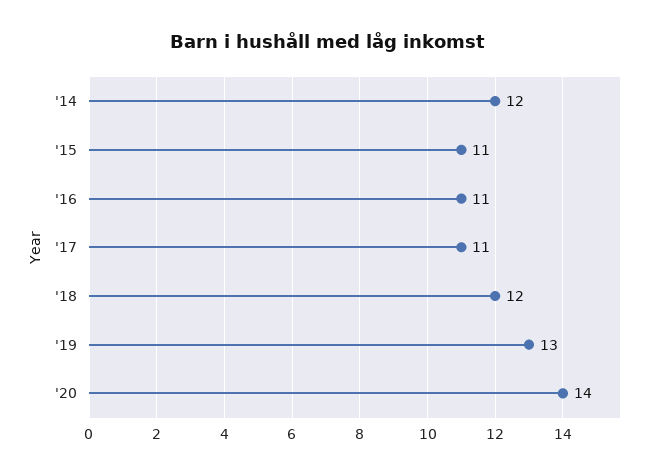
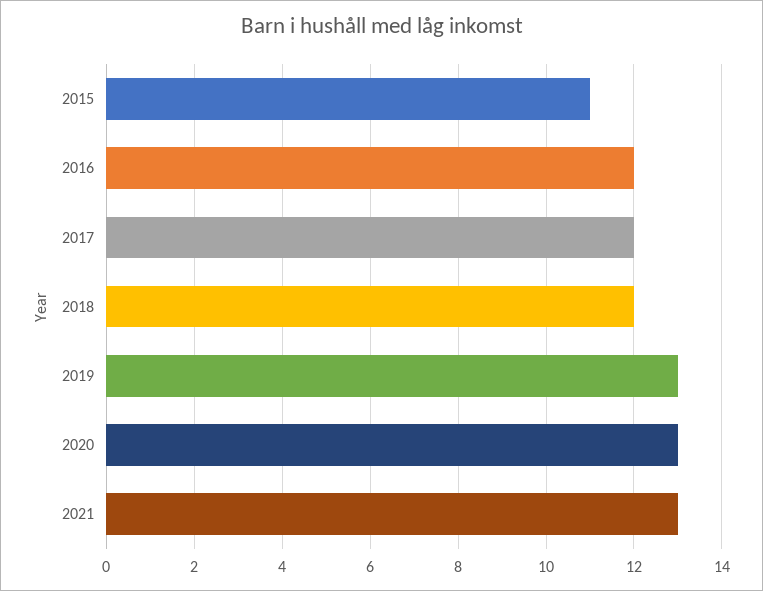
'14: 12 -> none
'16: 11 -> 12
'17: 11 -> 12
'20: 14 -> 13
2021: none -> 13

